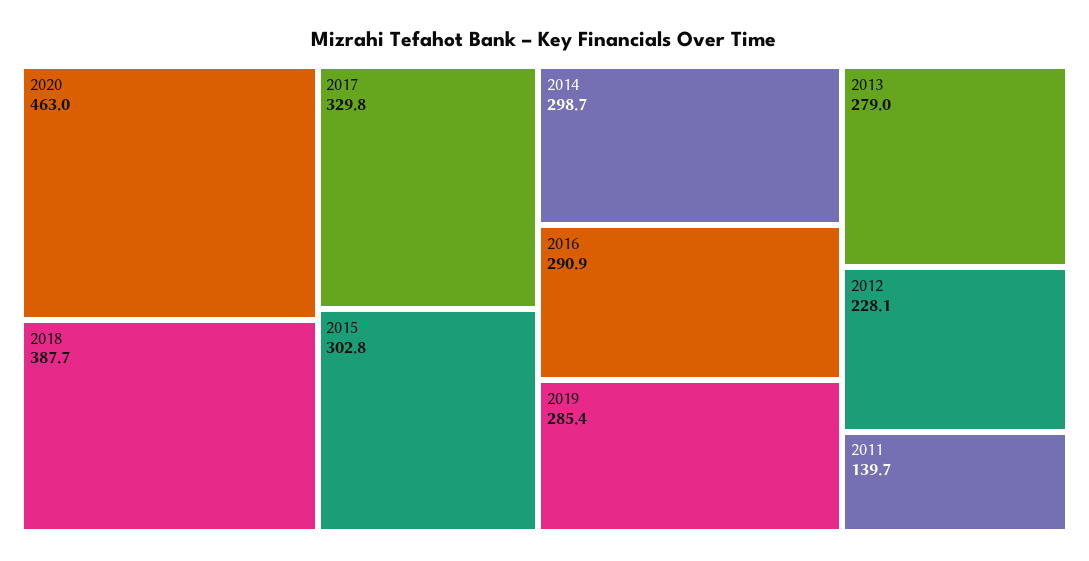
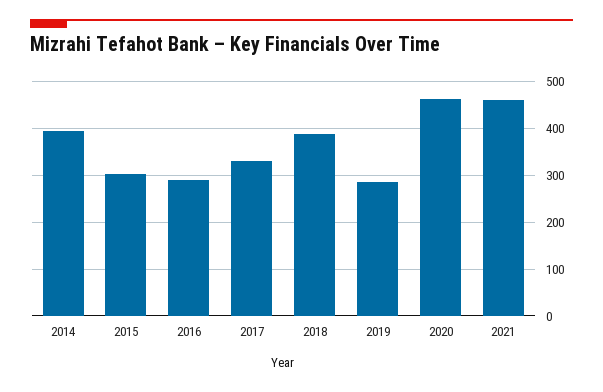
2014: 298.7 -> 400
2013: 279 -> none
2012: 228.1 -> none
2011: 139.7 -> none
2021: none -> 460

